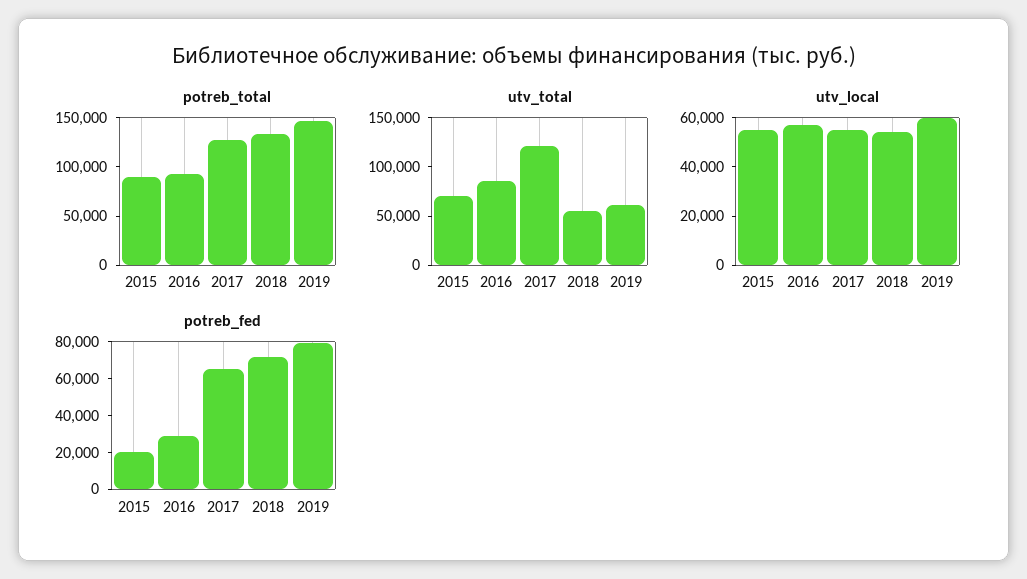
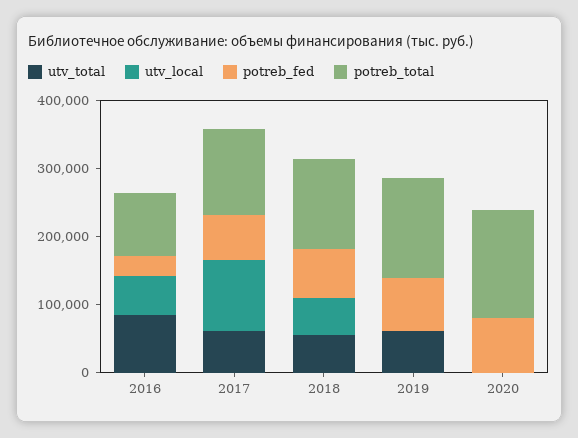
potreb_total, 2015: 90000 -> none
utv_total, 2015: 70000 -> none
utv_total, 2017: 120000 -> 60000
utv_local, 2015: 55000 -> none
utv_local, 2017: 55000 -> 100000
utv_local, 2019: 60000 -> 0
potreb_fed, 2015: 20000 -> none
utv_total, 2020: none -> 0
utv_local, 2020: none -> 0
potreb_fed, 2020: none -> 80000
potreb_total, 2020: none -> 160000

